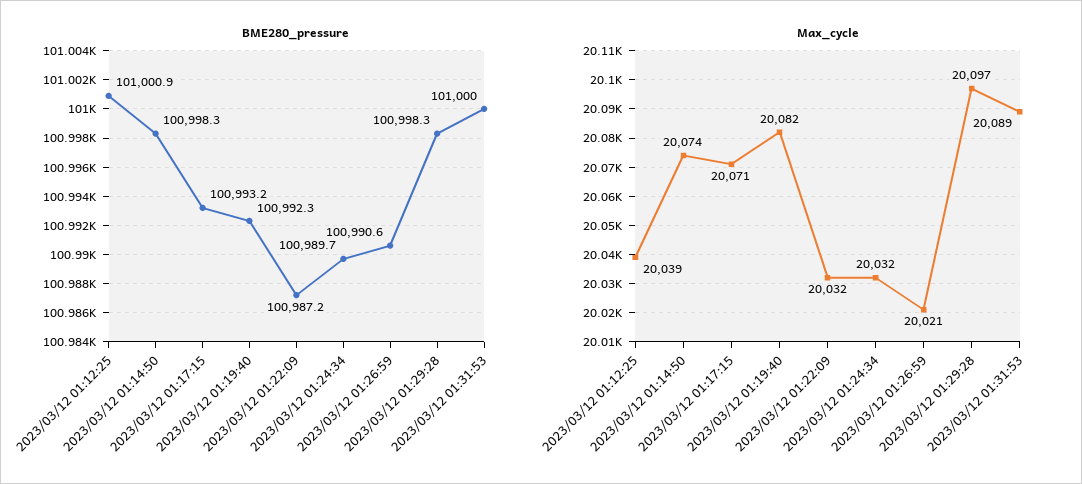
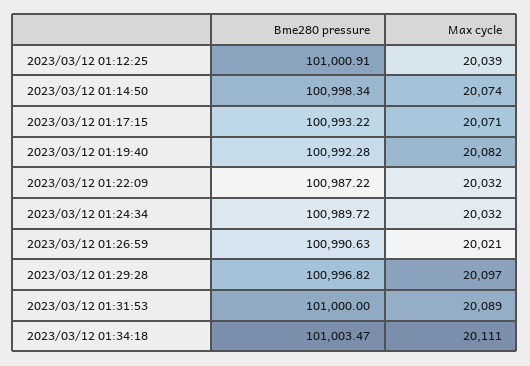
BME280_pressure, 2023/03/12 01:29:28: 100998.3 -> 100996.82
BME280_pressure, 2023/03/12 01:34:18: none -> 101003.47
Max_cycle, 2023/03/12 01:34:18: none -> 20111

